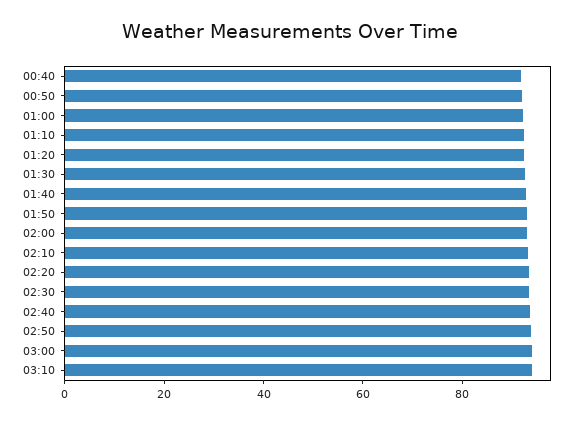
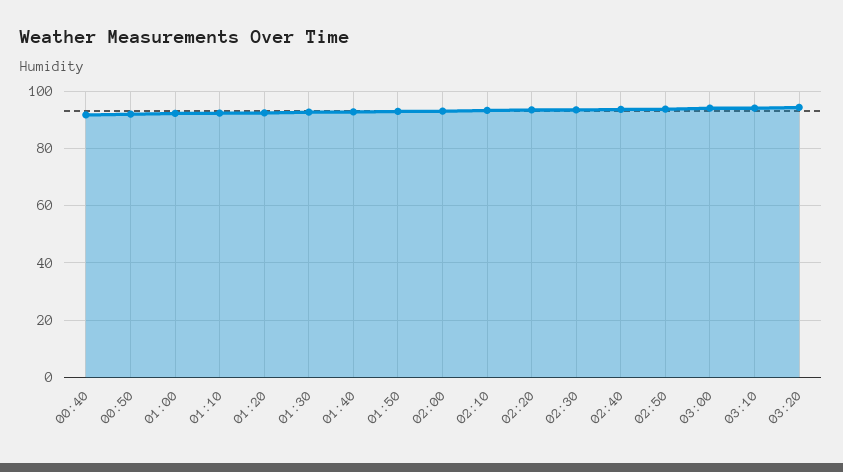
03:20: none -> 95

